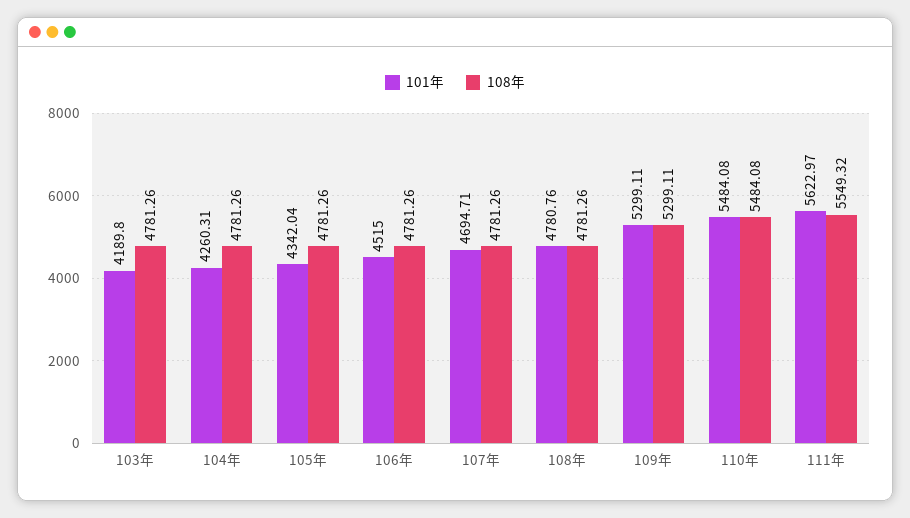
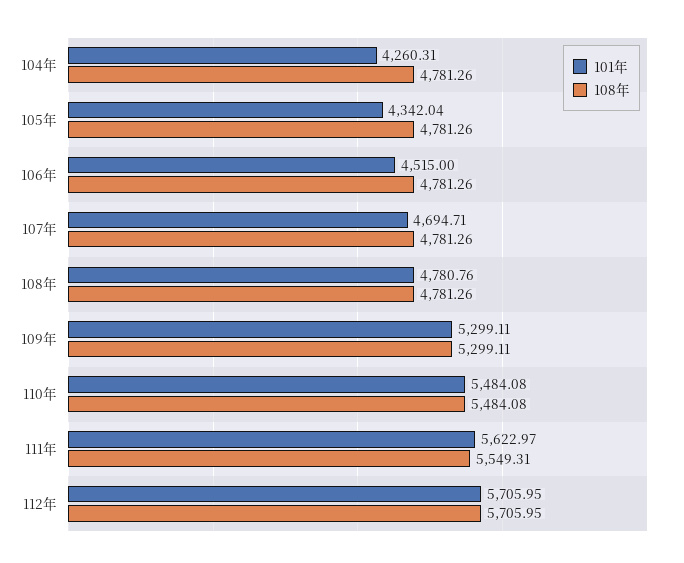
101年, 103年: 4189.8 -> none
108年, 103年: 4781.26 -> none
108年, 111年: 5549.32 -> 5549.31
101年, 112年: none -> 5705.95
108年, 112年: none -> 5705.95

